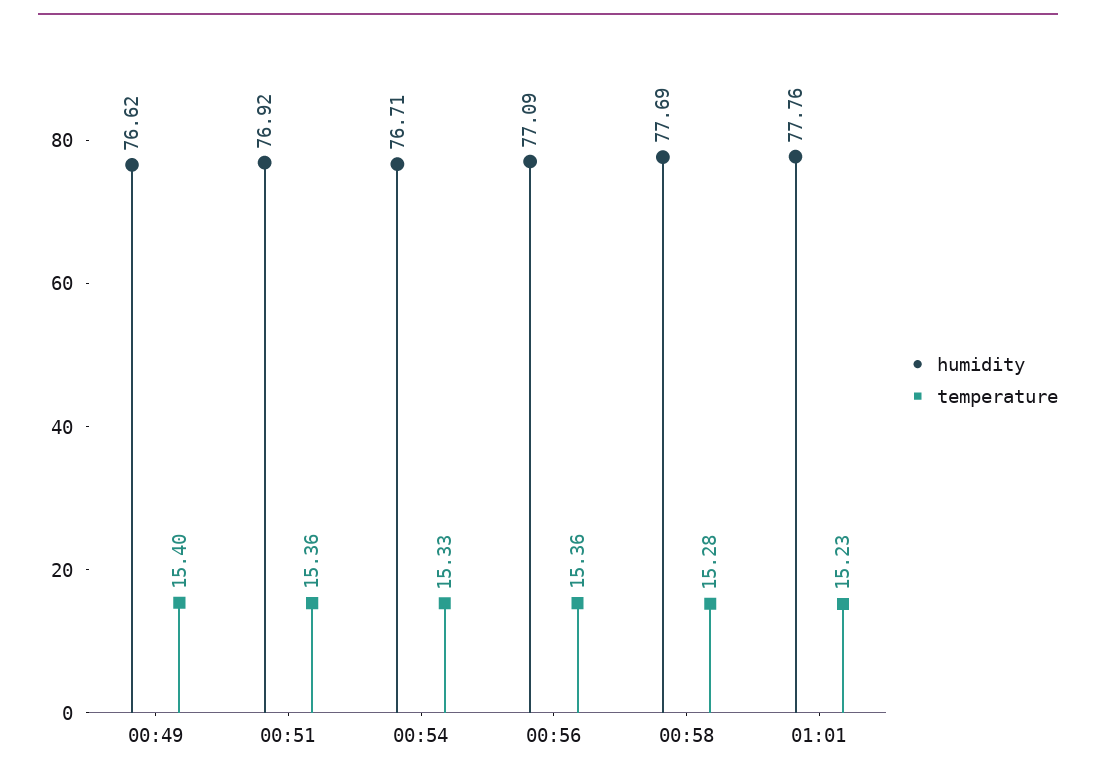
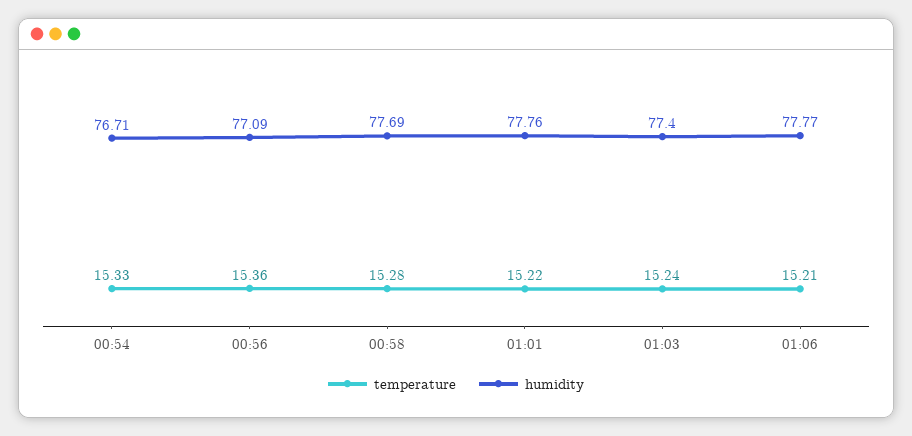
humidity, 00:49: 76.62 -> none
temperature, 00:49: 15.4 -> none
humidity, 00:51: 76.92 -> none
temperature, 00:51: 15.36 -> none
temperature, 01:01: 15.23 -> 15.22
temperature, 01:03: none -> 15.24
humidity, 01:03: none -> 77.4
temperature, 01:06: none -> 15.21
humidity, 01:06: none -> 77.77

